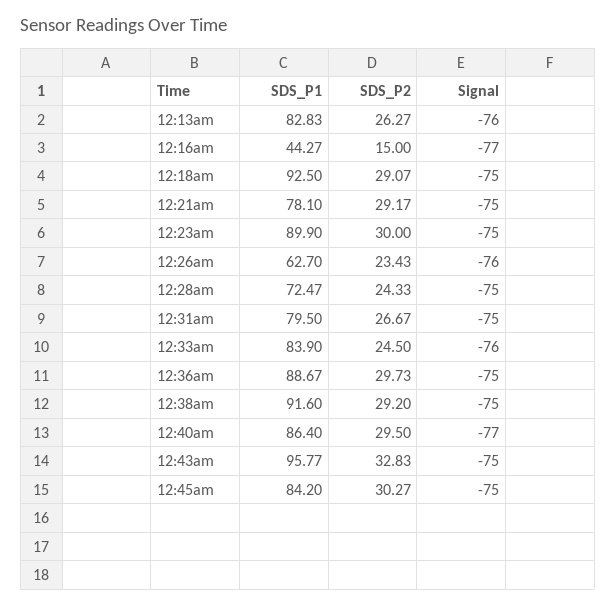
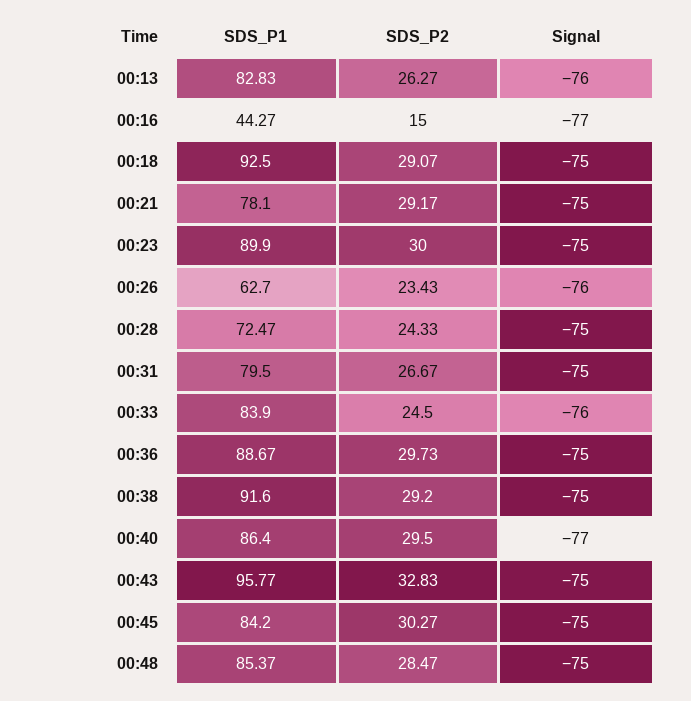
SDS_P1, 00:48: none -> 85.37
SDS_P2, 00:48: none -> 28.47
Signal, 00:48: none -> -75

